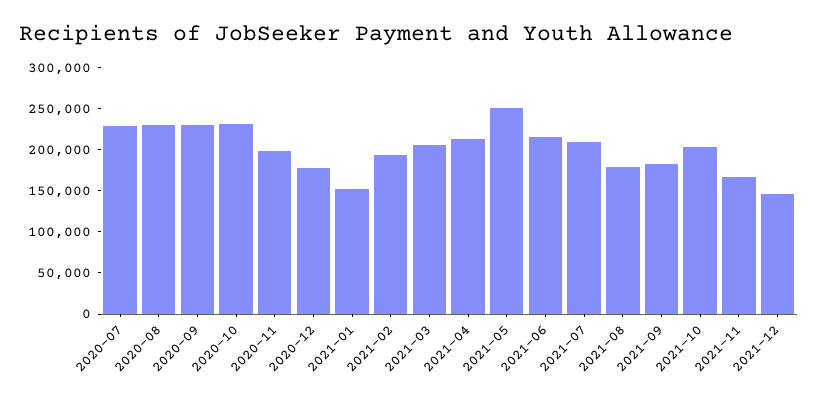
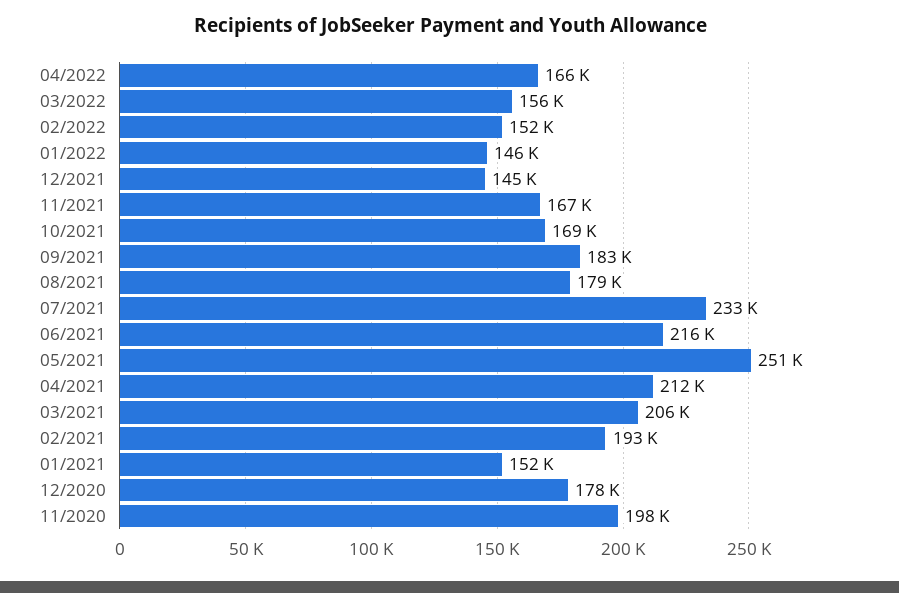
2020-07: 230000 -> none
2020-08: 230000 -> none
2020-09: 230000 -> none
2020-10: 230000 -> none
2021-07: 210000 -> 233000
2021-10: 200000 -> 169000
04/2022: none -> 166000
03/2022: none -> 156000
02/2022: none -> 152000
01/2022: none -> 146000

